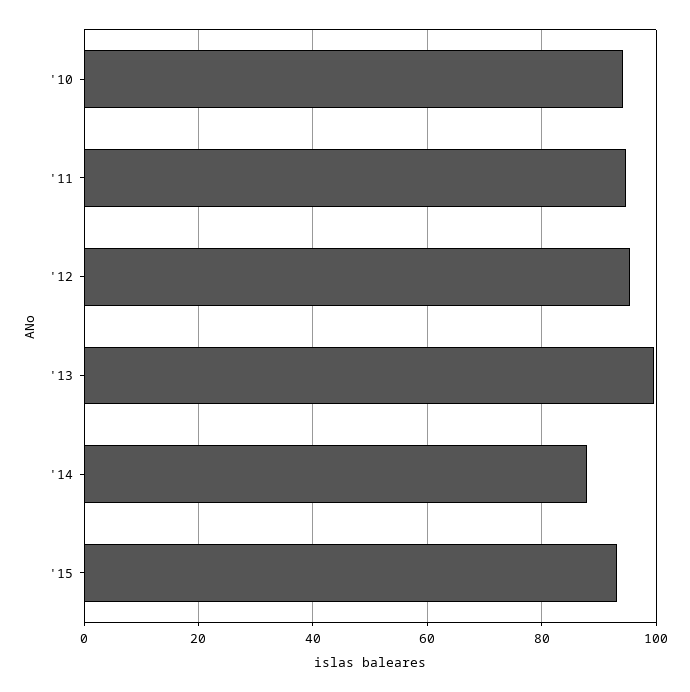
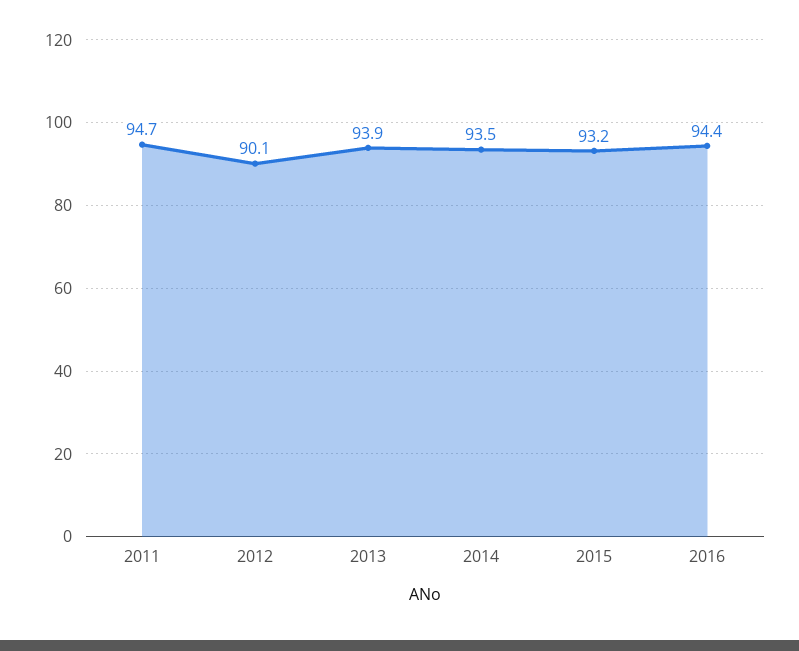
'10: 94 -> none
'12: 96 -> 90.1
'13: 100 -> 93.9
'14: 88 -> 93.5
2016: none -> 94.4

